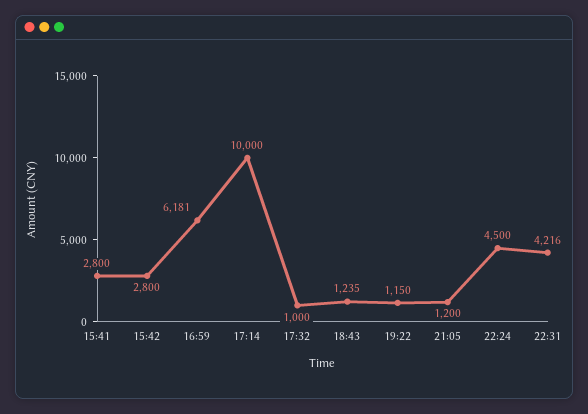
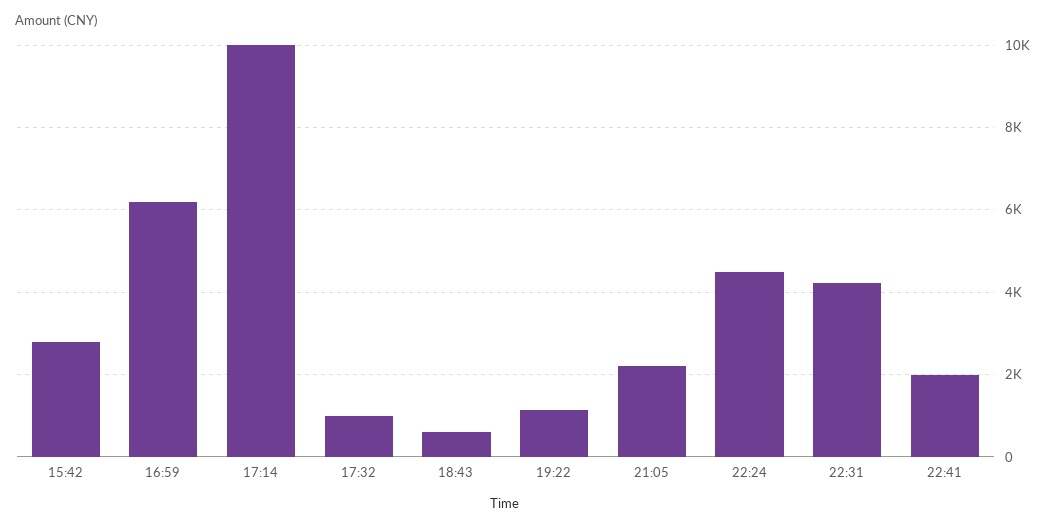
15:41: 2800 -> none
18:43: 1235 -> 600
21:05: 1200 -> 2200
22:41: none -> 2000

